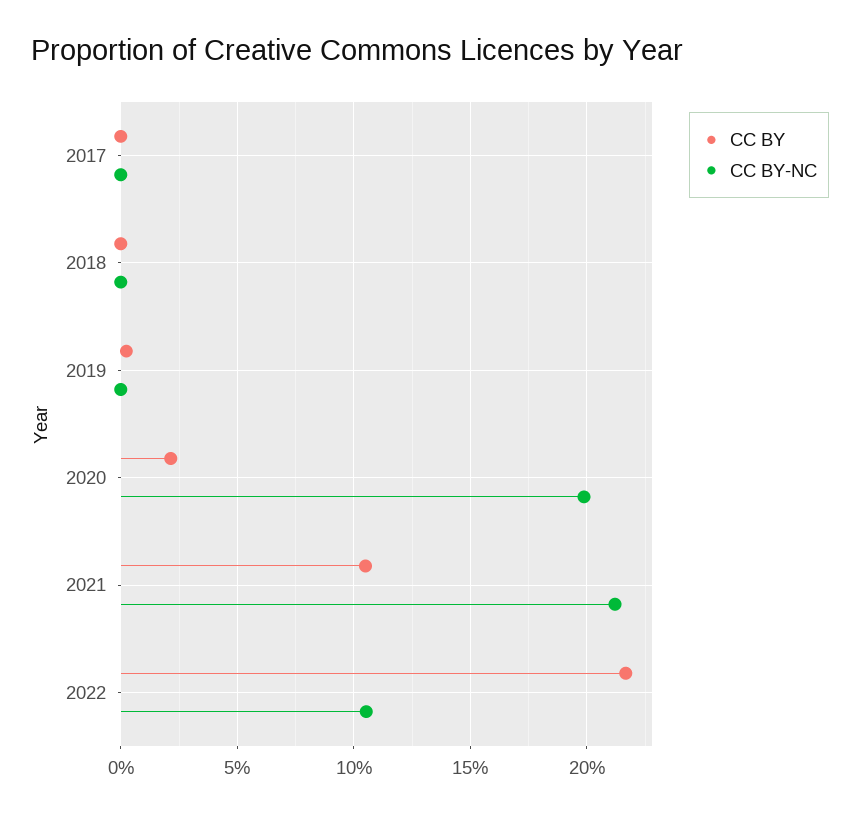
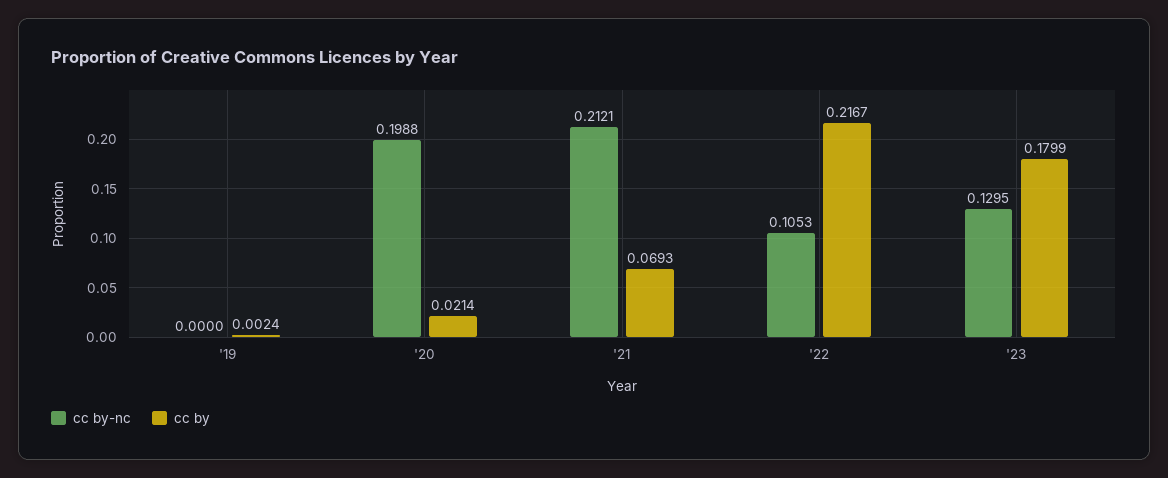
CC BY, 2017: 0 -> none
CC BY-NC, 2017: 0 -> none
CC BY, 2018: 0 -> none
CC BY-NC, 2018: 0 -> none
CC BY, 2021: 0.105 -> 0.0693
CC BY-NC, '23: none -> 0.1295
CC BY, '23: none -> 0.1799

